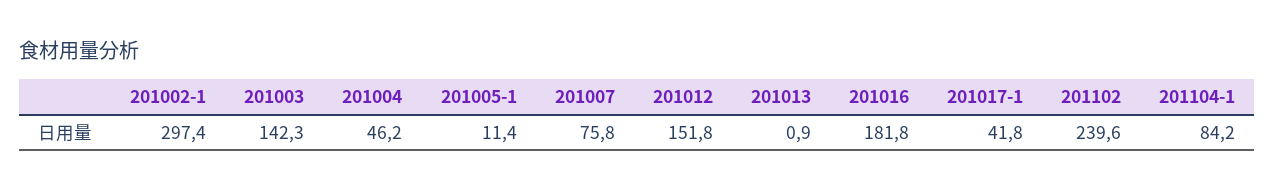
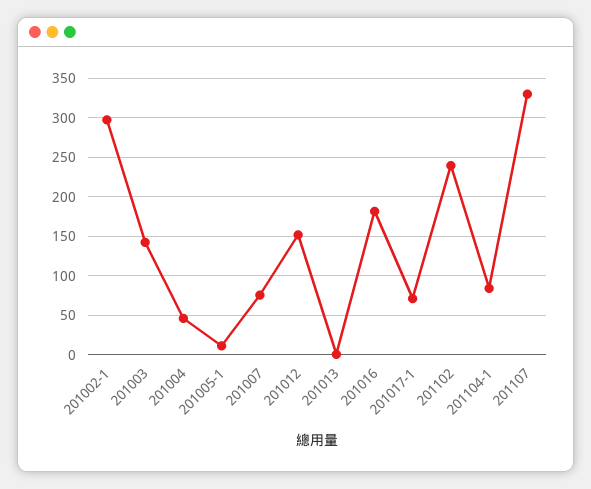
201017-1: 41.8 -> 70
201107: none -> 330

